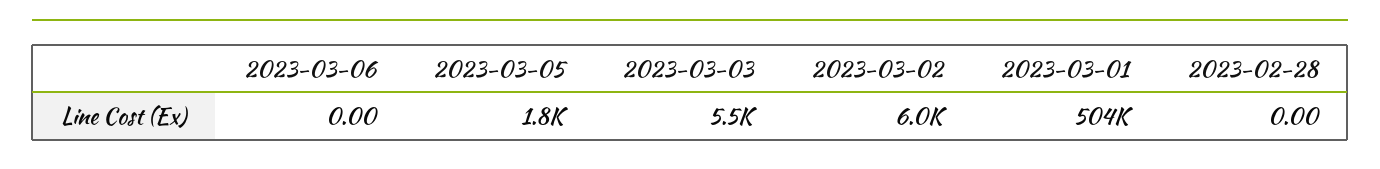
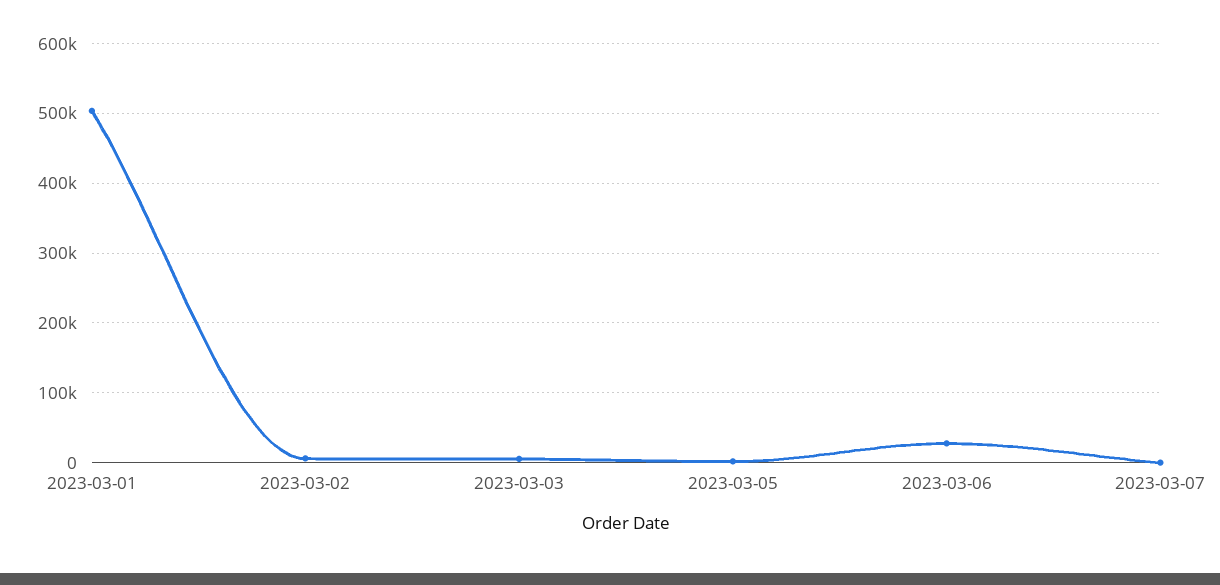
2023-03-06: 0 -> 30000
2023-02-28: 0 -> none
2023-03-07: none -> 0

